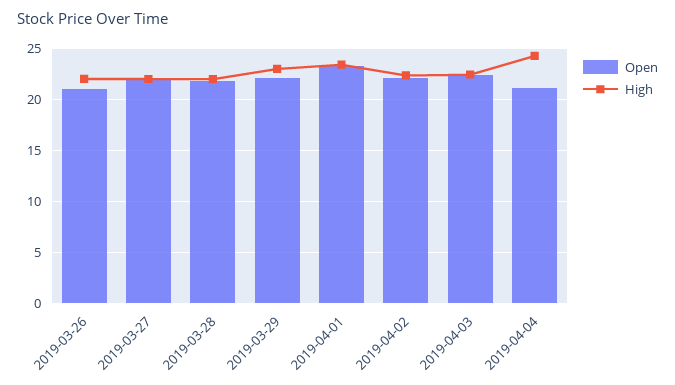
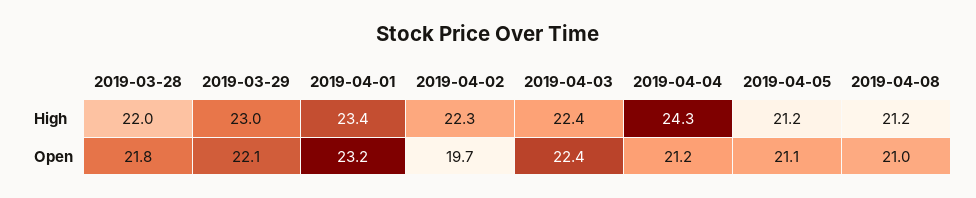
Open, 2019-03-26: 21 -> none
High, 2019-03-26: 22 -> none
Open, 2019-03-27: 22 -> none
High, 2019-03-27: 22 -> none
Open, 2019-04-02: 22 -> 19.7
High, 2019-04-05: none -> 21.2
High, 2019-04-08: none -> 21.2
Open, 2019-04-05: none -> 21.1
Open, 2019-04-08: none -> 21

